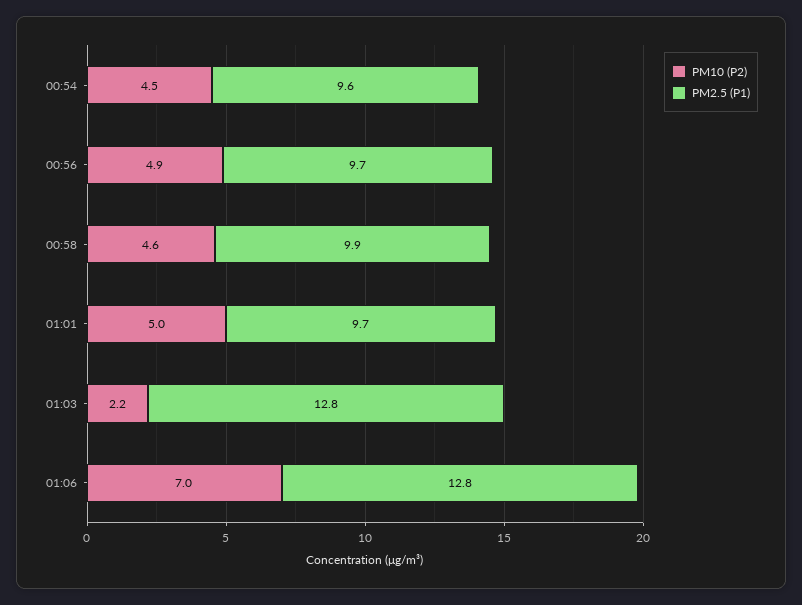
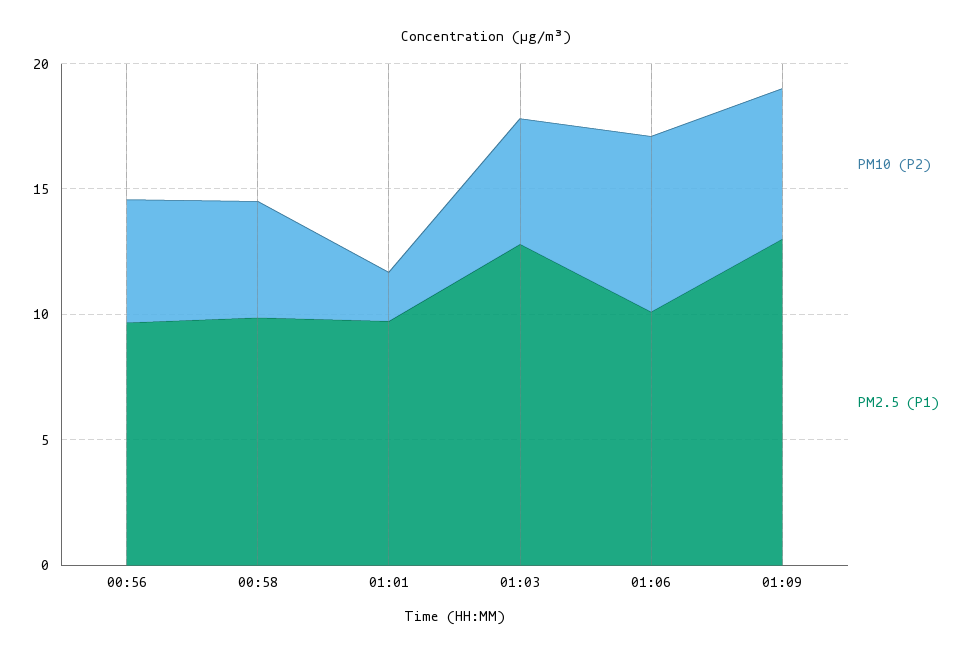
PM10 (P2), 00:54: 4.5 -> none
PM2.5 (P1), 00:54: 9.6 -> none
PM10 (P2), 01:01: 5 -> 2
PM10 (P2), 01:03: 2.2 -> 5
PM2.5 (P1), 01:06: 12.8 -> 10
PM10 (P2), 01:09: none -> 6
PM2.5 (P1), 01:09: none -> 13

